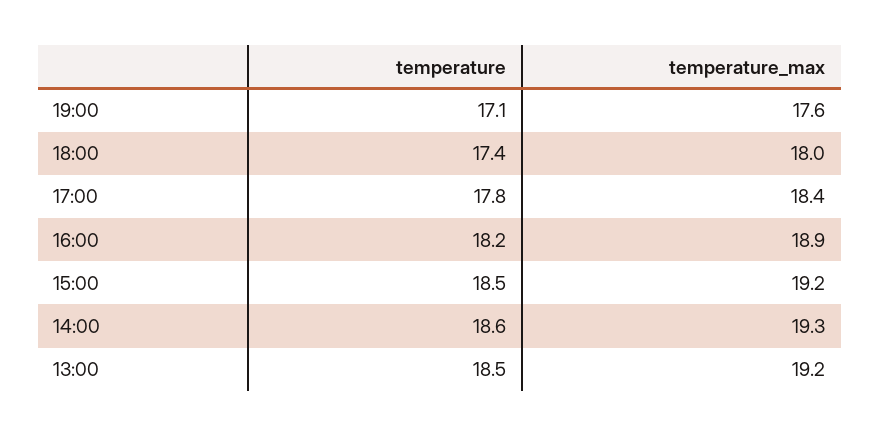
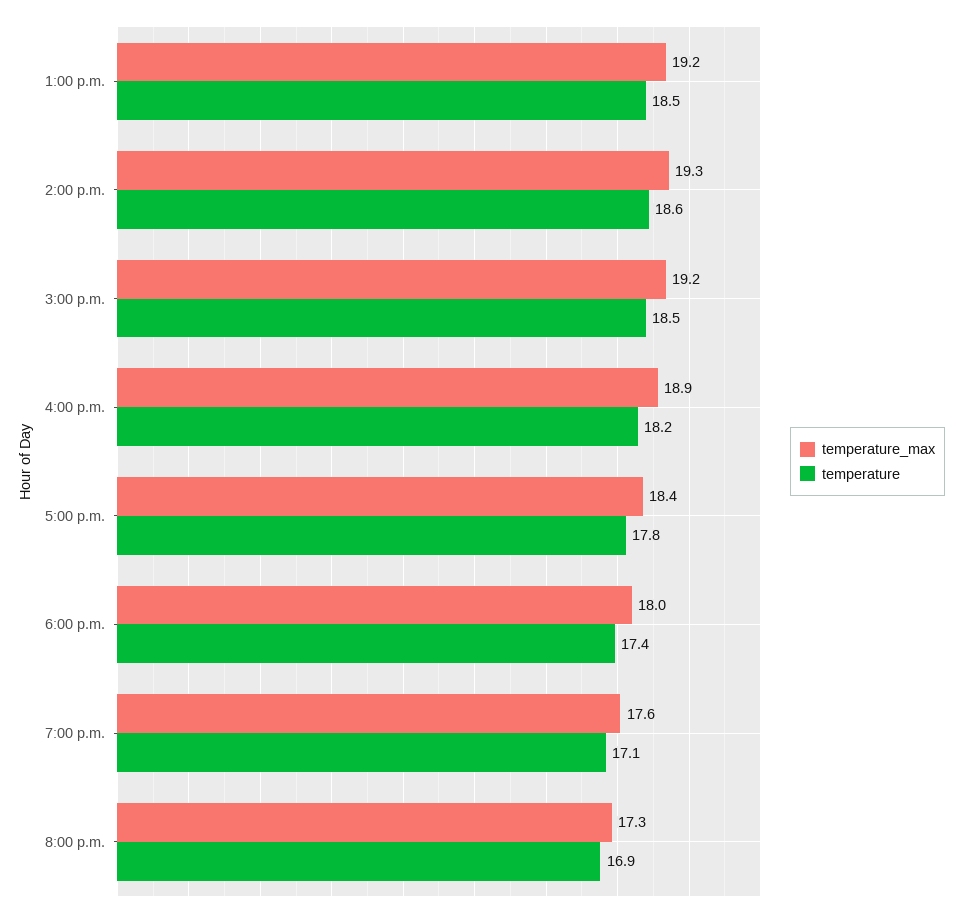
temperature_max, 8:00 p.m.: none -> 17.3
temperature, 8:00 p.m.: none -> 16.9

